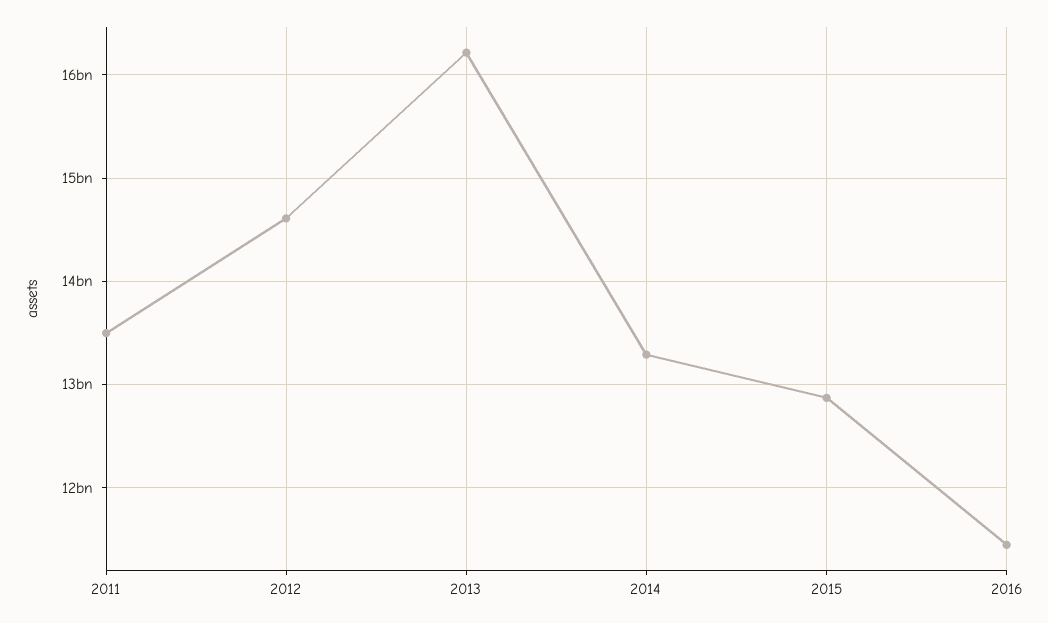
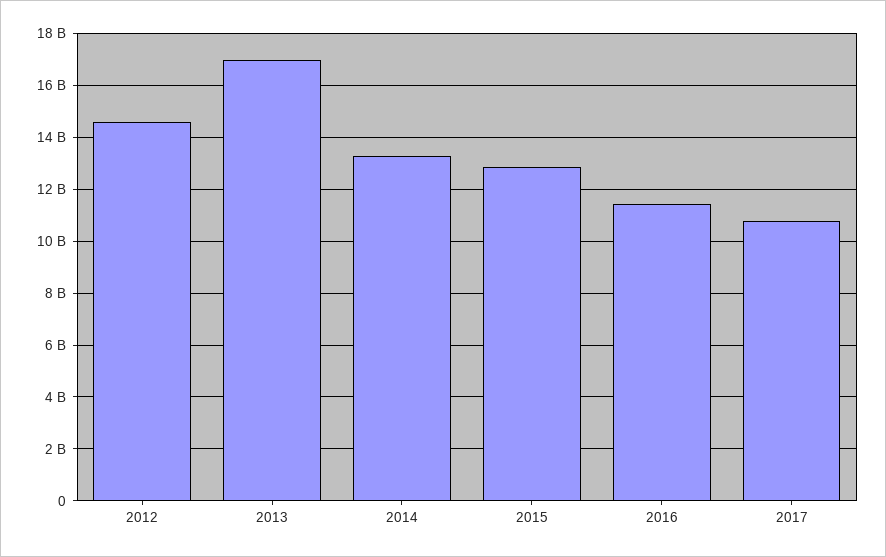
2011: 13500000000 -> none
2013: 16200000000 -> 17000000000
2017: none -> 10750000000

